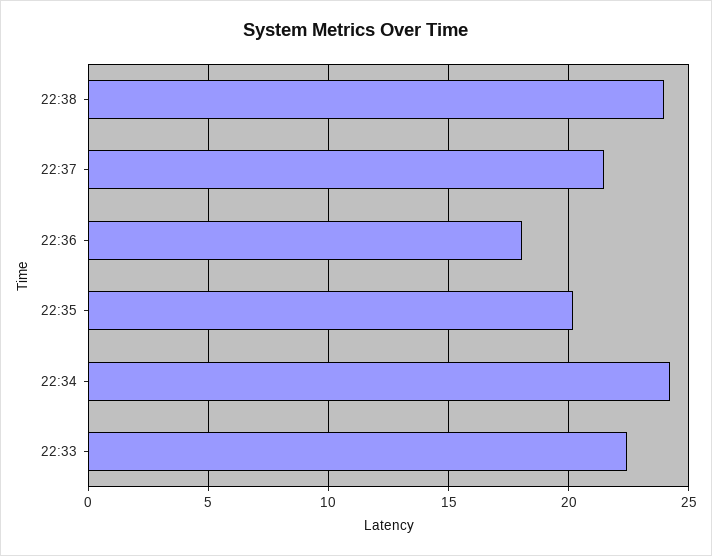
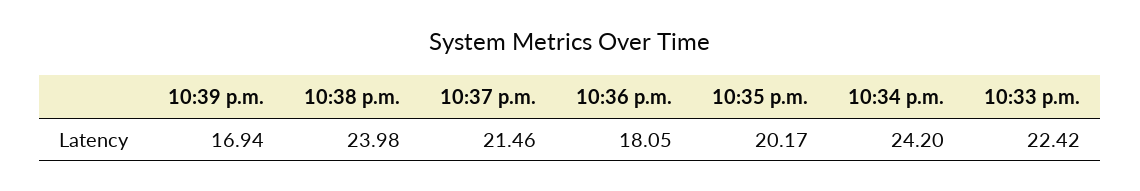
10:39 p.m.: none -> 16.94

